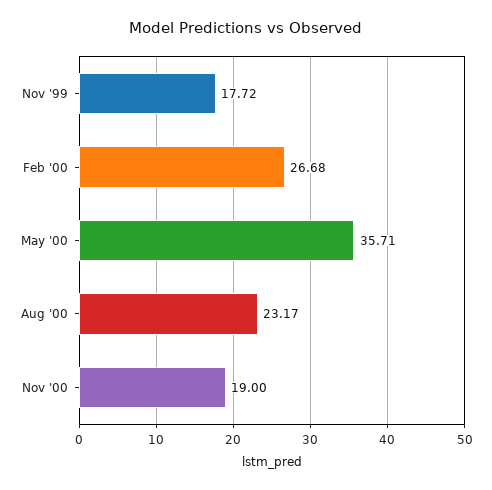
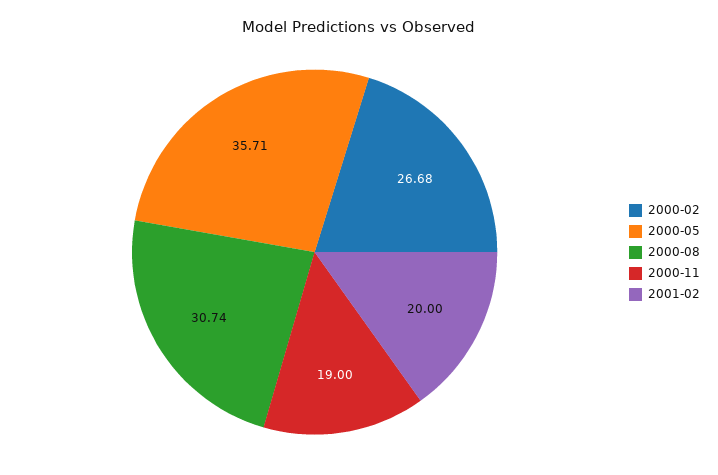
Nov '99: 17.72 -> none
Aug '00: 23.17 -> 30.74
2001-02: none -> 20

